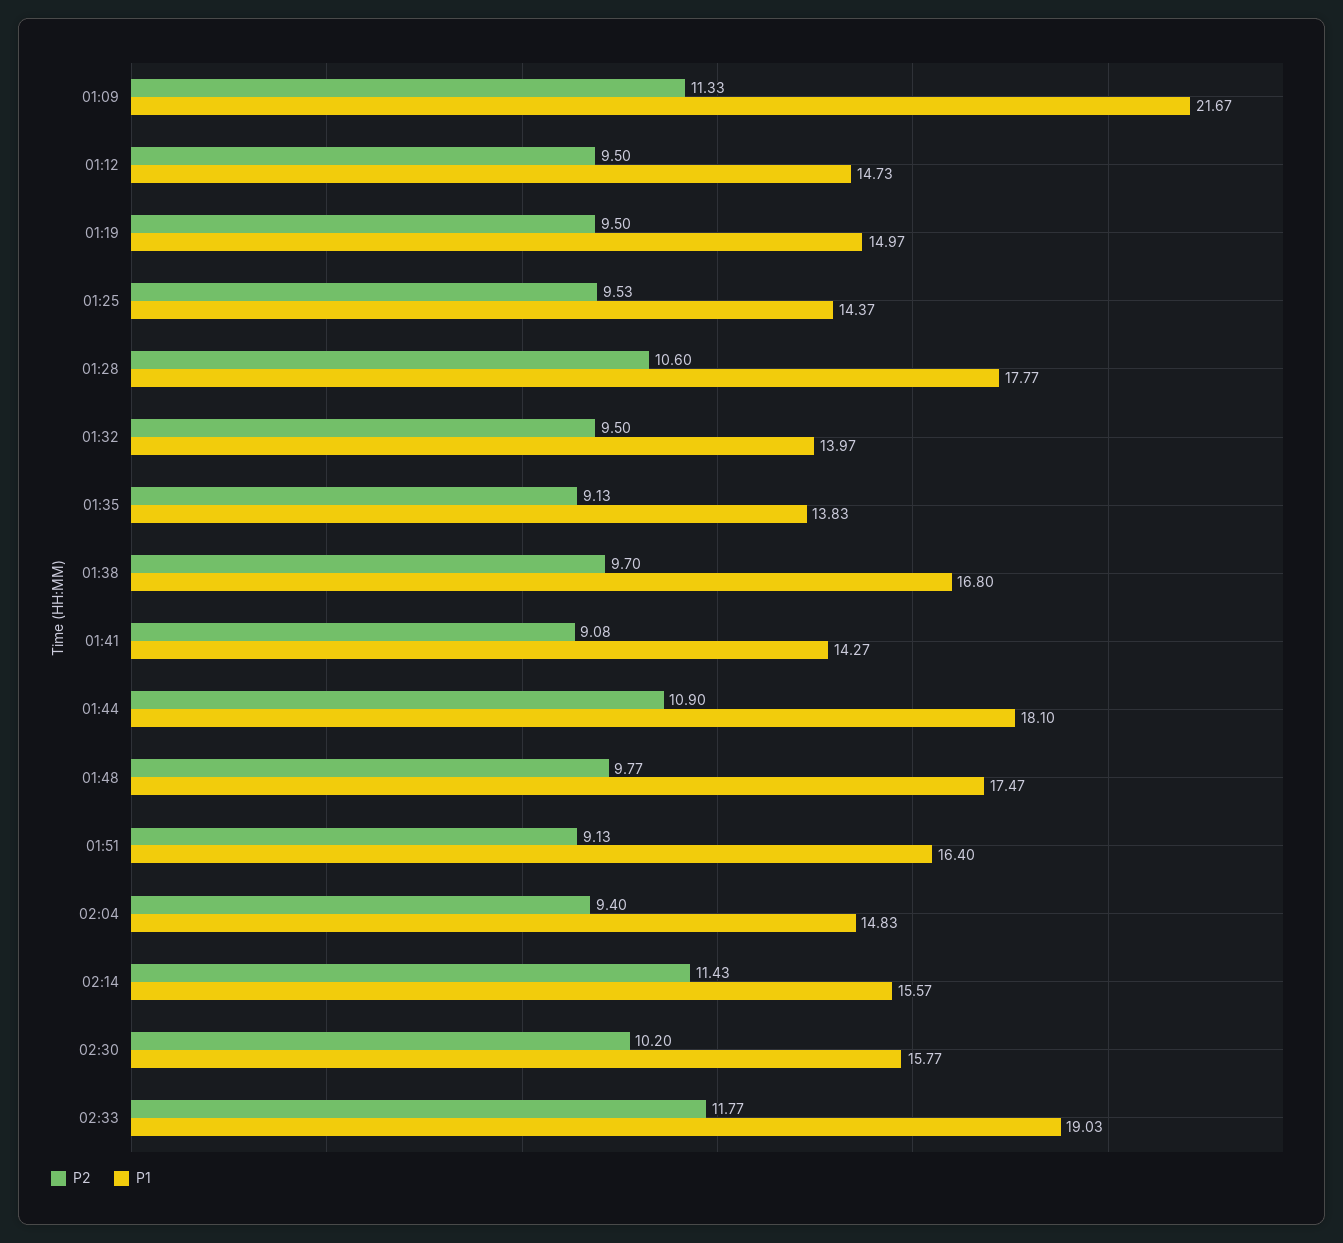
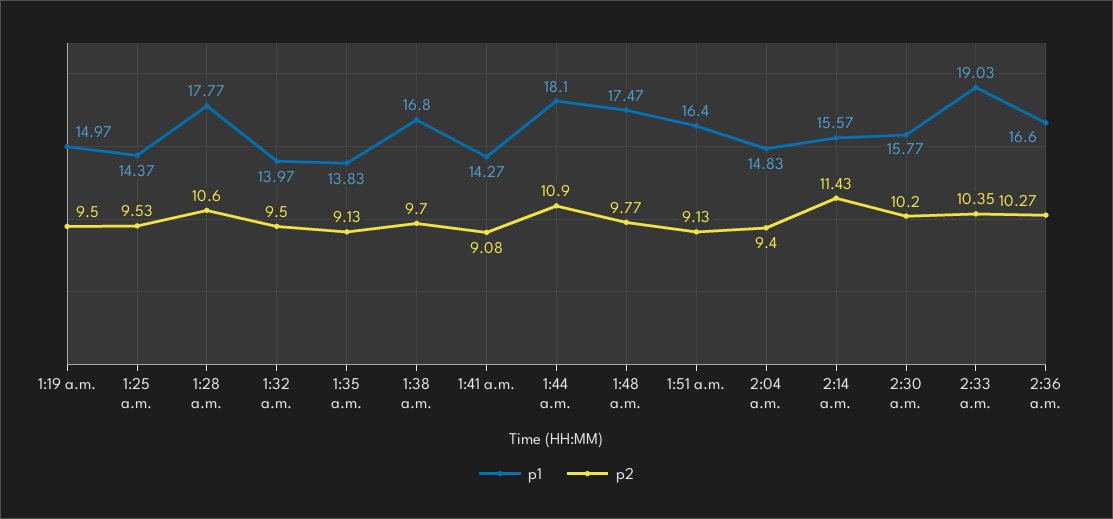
P2, 01:09: 11.33 -> none
P1, 01:09: 21.67 -> none
P2, 01:12: 9.5 -> none
P1, 01:12: 14.73 -> none
P2, 02:33: 11.77 -> 10.35
P1, 2:36 a.m.: none -> 16.6
P2, 2:36 a.m.: none -> 10.27

